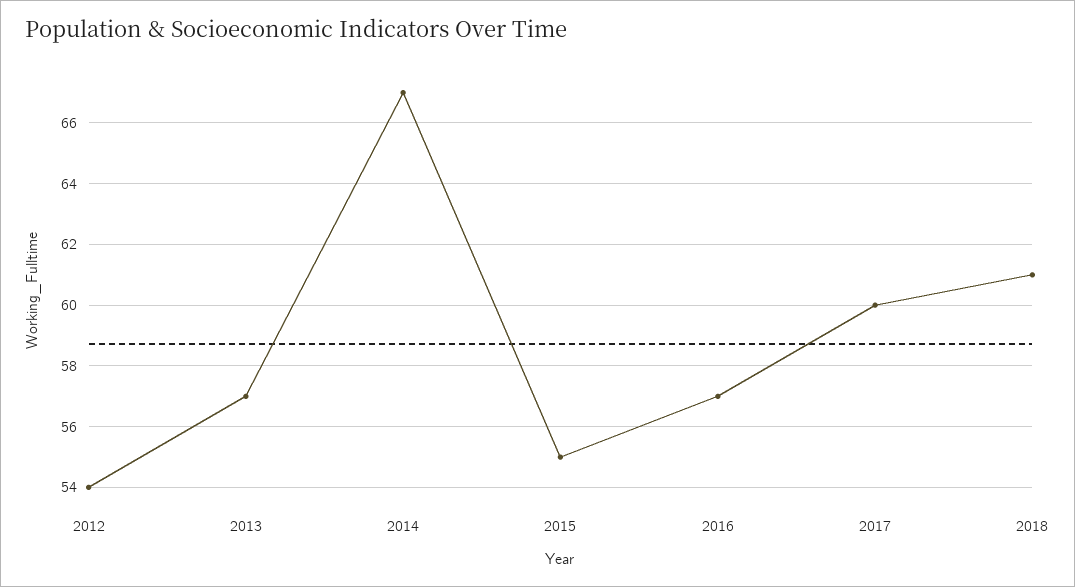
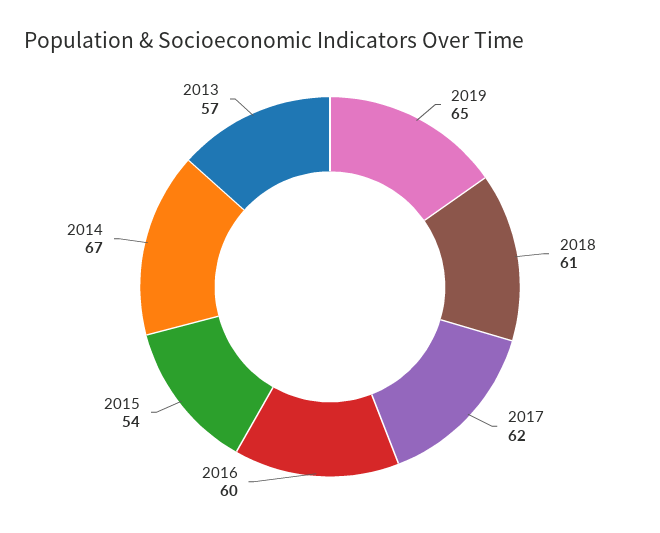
2012: 54 -> none
2015: 55 -> 54
2016: 57 -> 60
2017: 60 -> 62
2019: none -> 65

